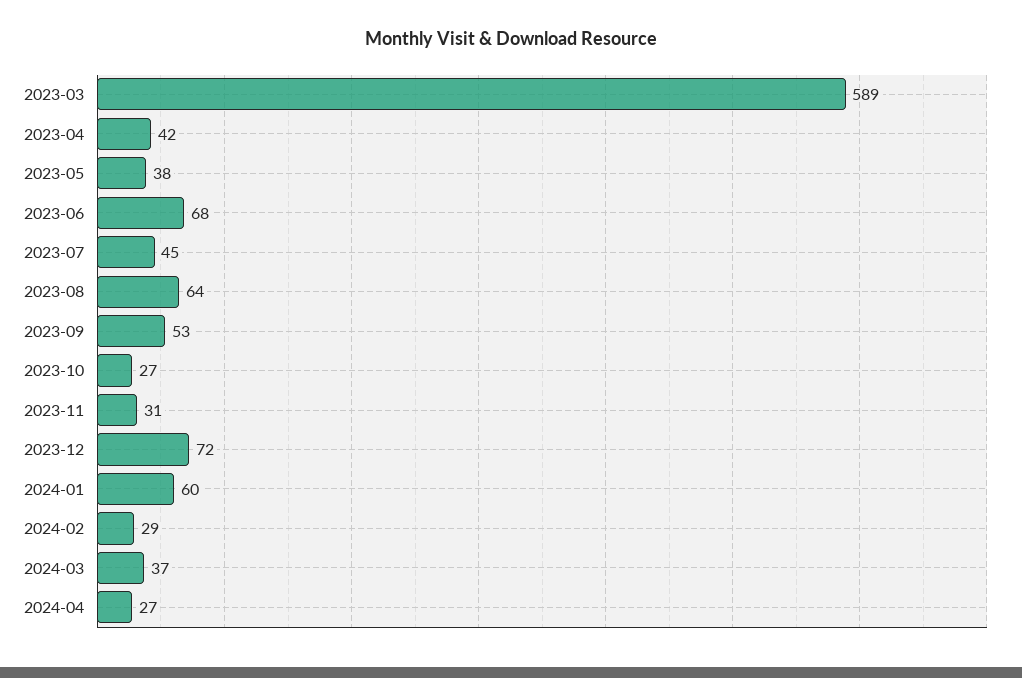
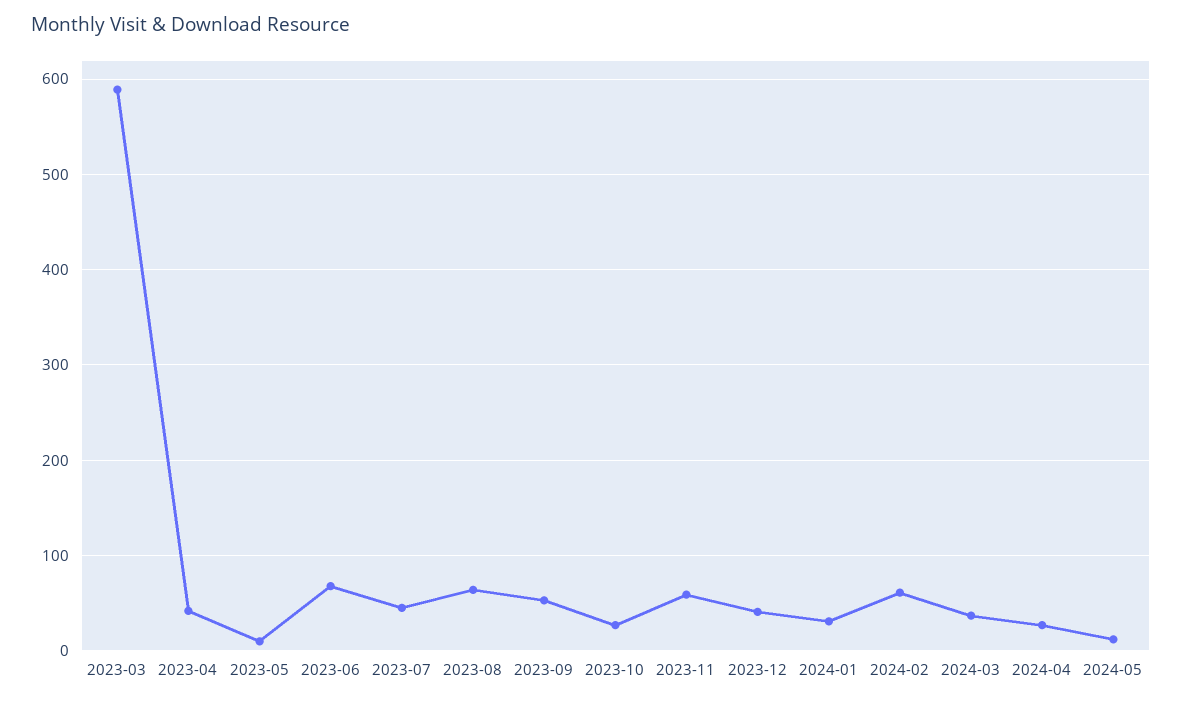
2023-05: 38 -> 10
2023-11: 31 -> 60
2023-12: 72 -> 40
2024-01: 60 -> 30
2024-02: 29 -> 60
2024-05: none -> 10

